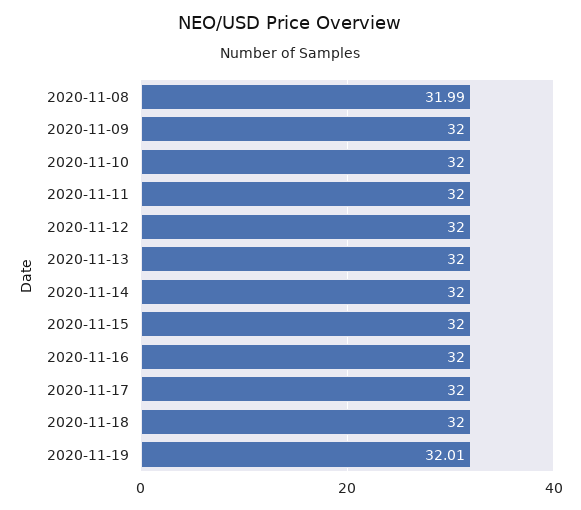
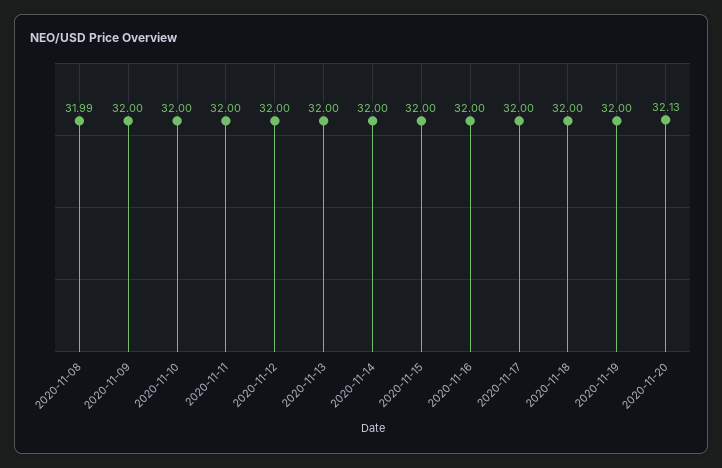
2020-11-19: 32.01 -> 32
2020-11-20: none -> 32.13

